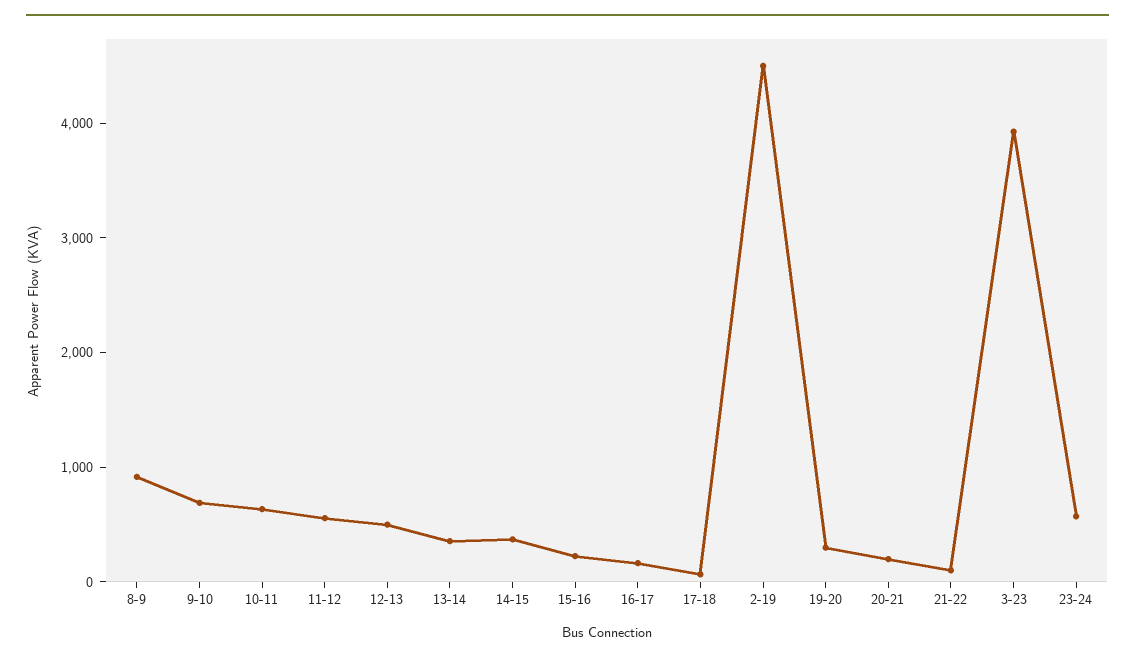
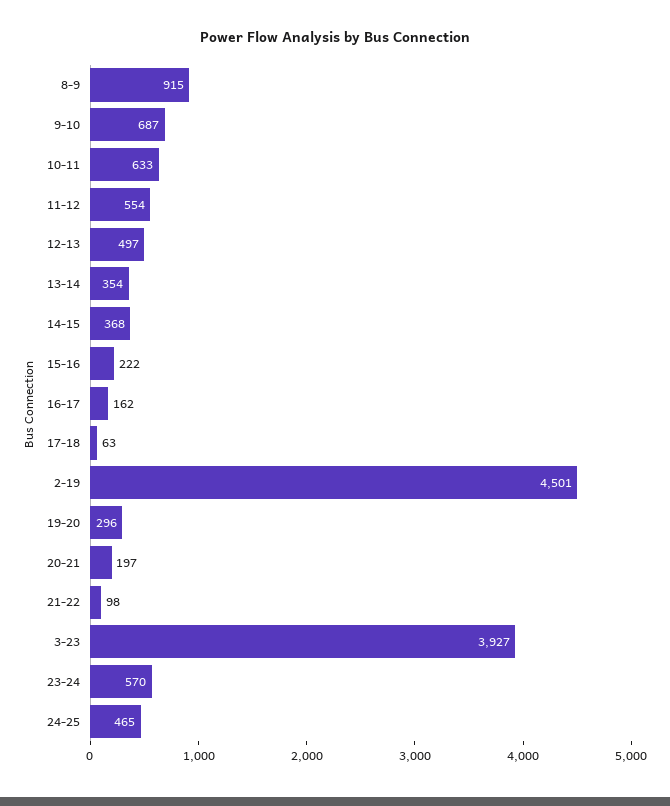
24-25: none -> 465

